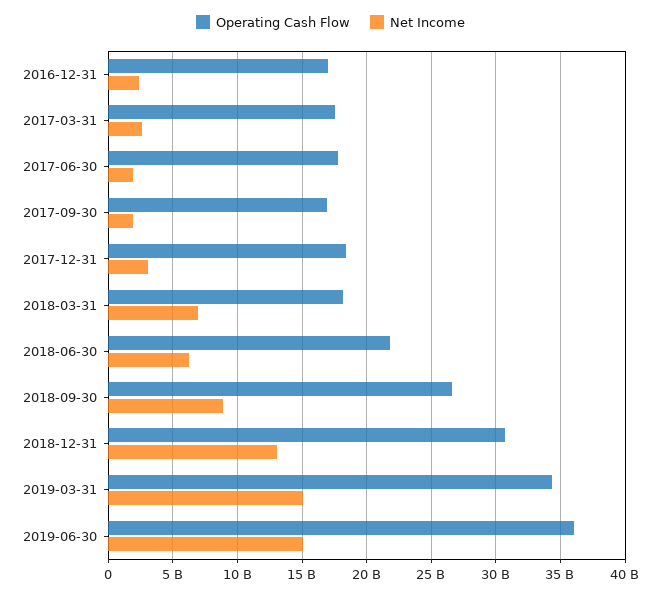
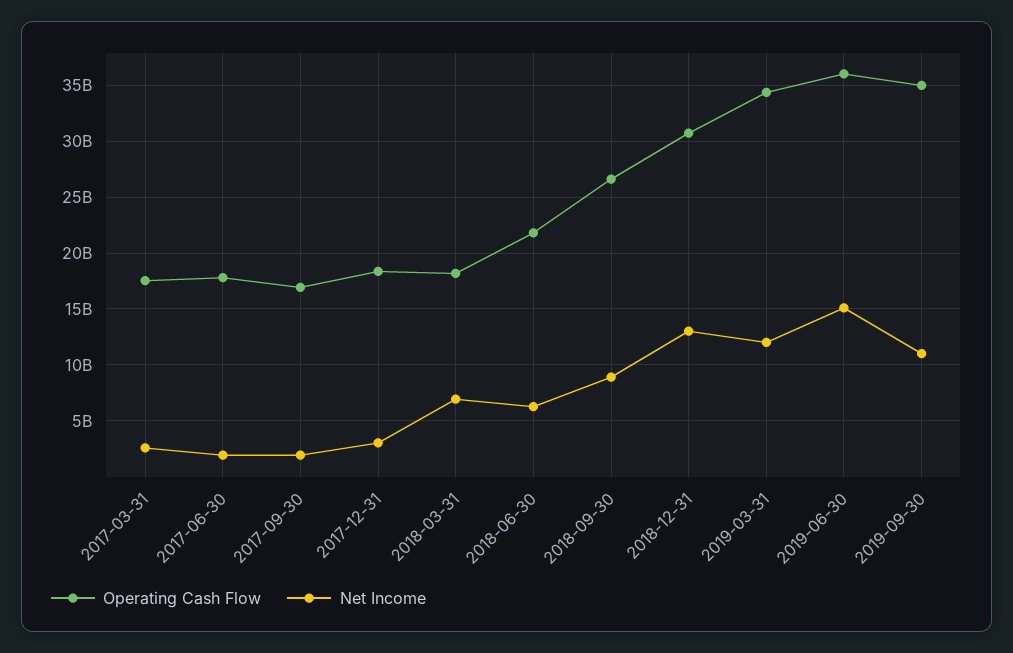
Operating Cash Flow, 2016-12-31: 17000000000 -> none
Net Income, 2016-12-31: 2500000000 -> none
Net Income, 2019-03-31: 15000000000 -> 12000000000
Operating Cash Flow, 2019-09-30: none -> 35000000000
Net Income, 2019-09-30: none -> 11000000000

